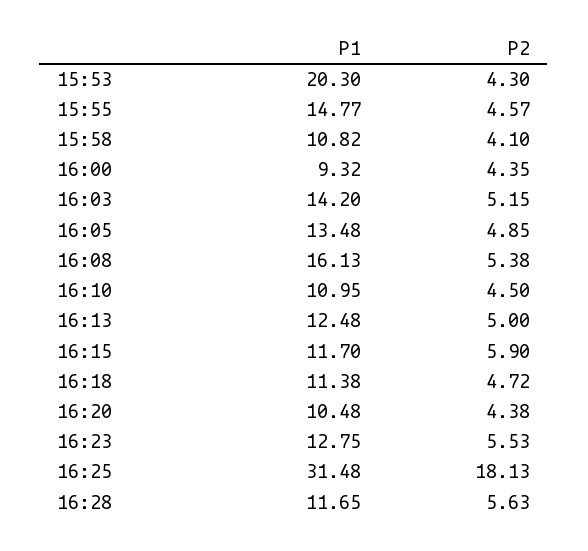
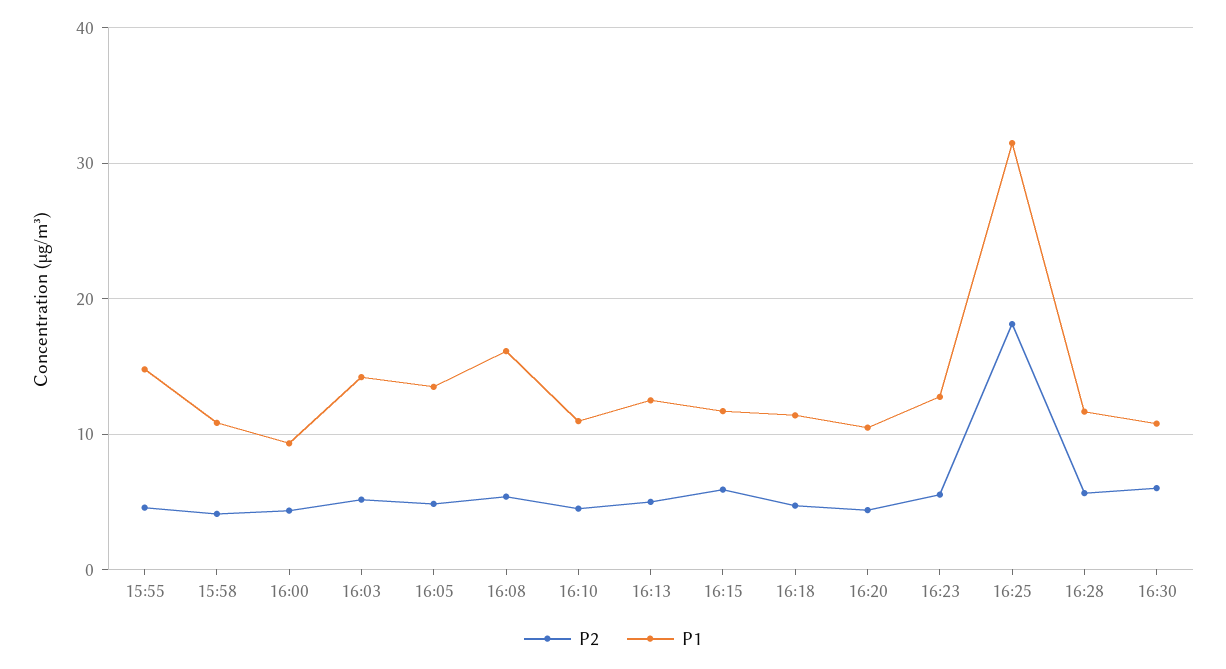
P1, 15:53: 20.3 -> none
P2, 15:53: 4.3 -> none
P2, 16:30: none -> 6
P1, 16:30: none -> 11

